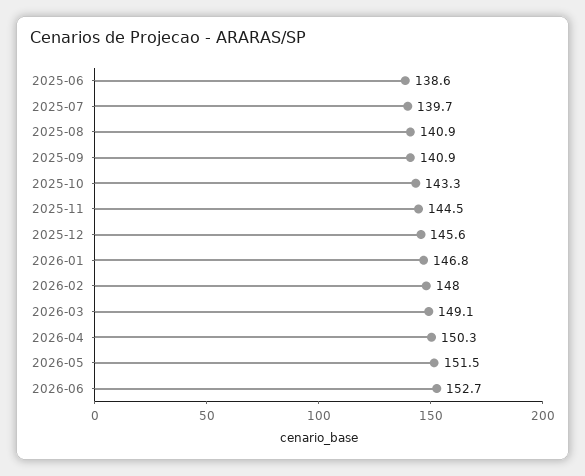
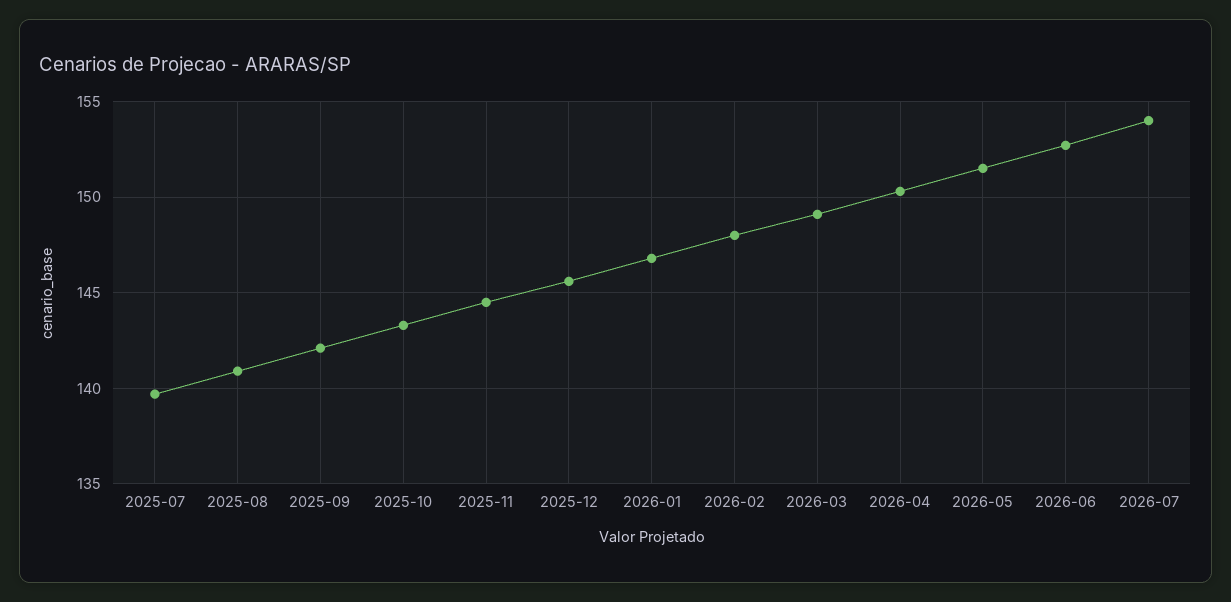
2025-06: 138.6 -> none
2025-09: 140.9 -> 142
2026-07: none -> 154

